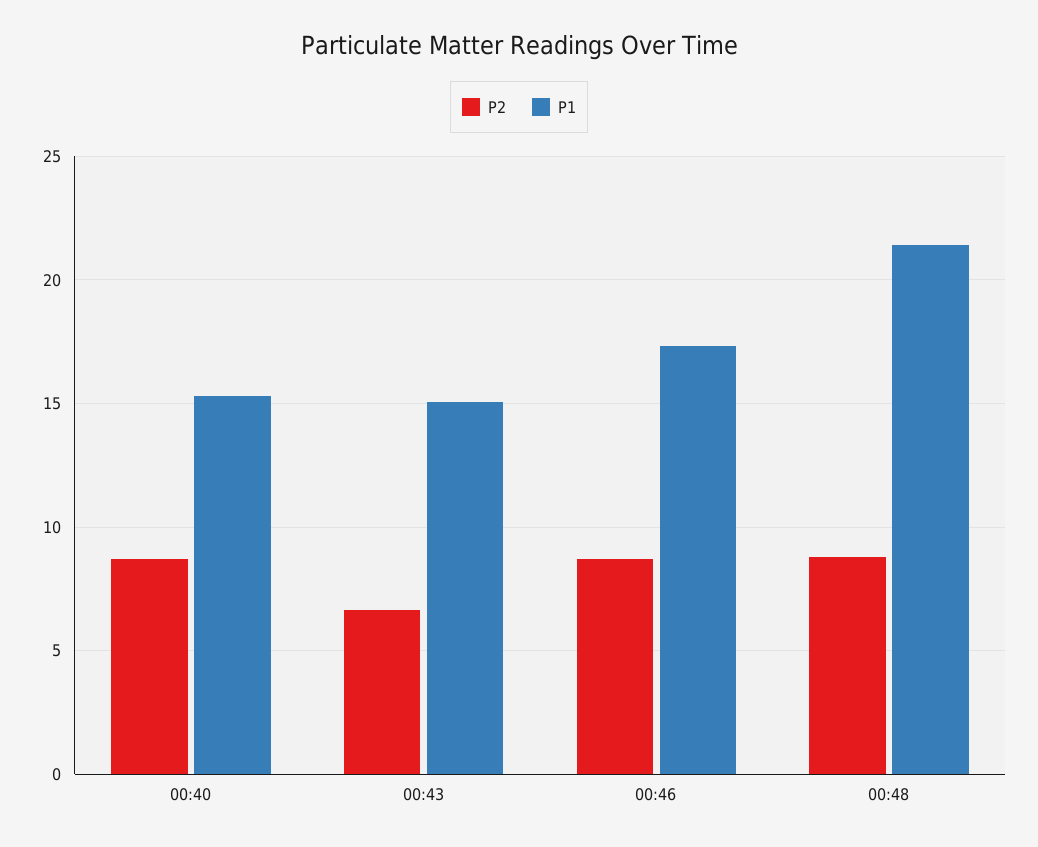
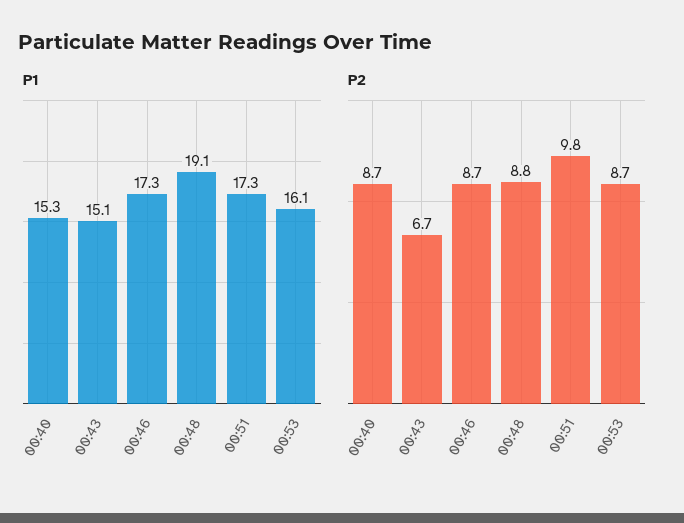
P1, 00:48: 21.5 -> 19.1
P1, 00:51: none -> 17.3
P1, 00:53: none -> 16.1
P2, 00:51: none -> 9.8
P2, 00:53: none -> 8.7

